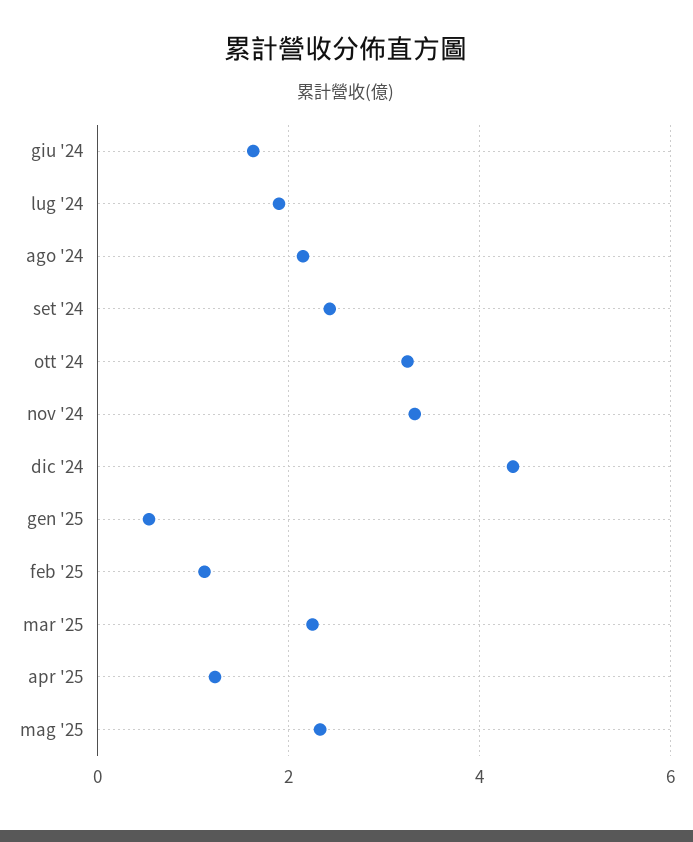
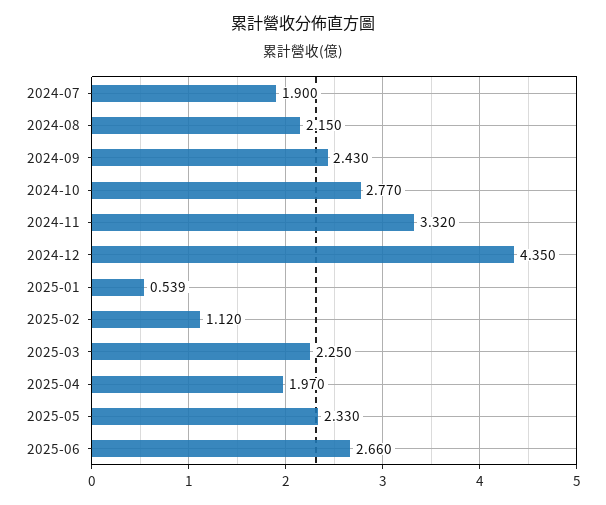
giu '24: 1.6 -> none
ott '24: 3.2 -> 2.77
apr '25: 1.2 -> 1.97
2025-06: none -> 2.66

